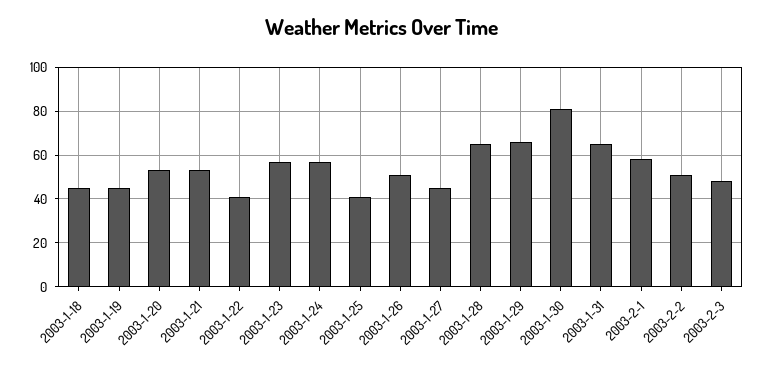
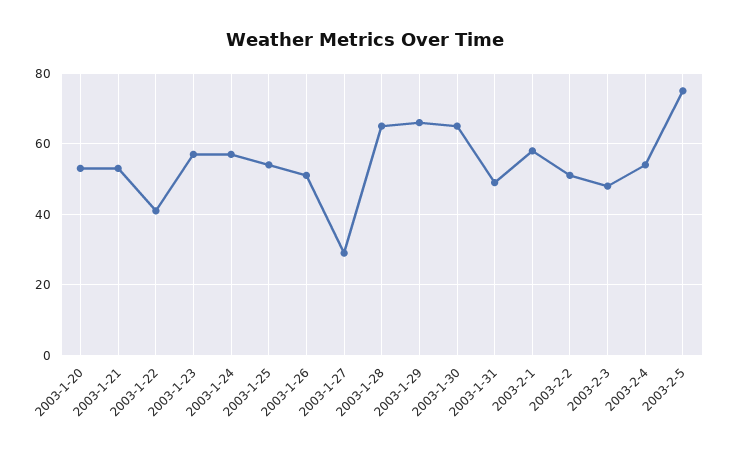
2003-1-18: 45 -> none
2003-1-19: 45 -> none
2003-1-25: 40 -> 55
2003-1-27: 45 -> 30
2003-1-30: 80 -> 65
2003-1-31: 65 -> 50
2003-2-4: none -> 55
2003-2-5: none -> 75

